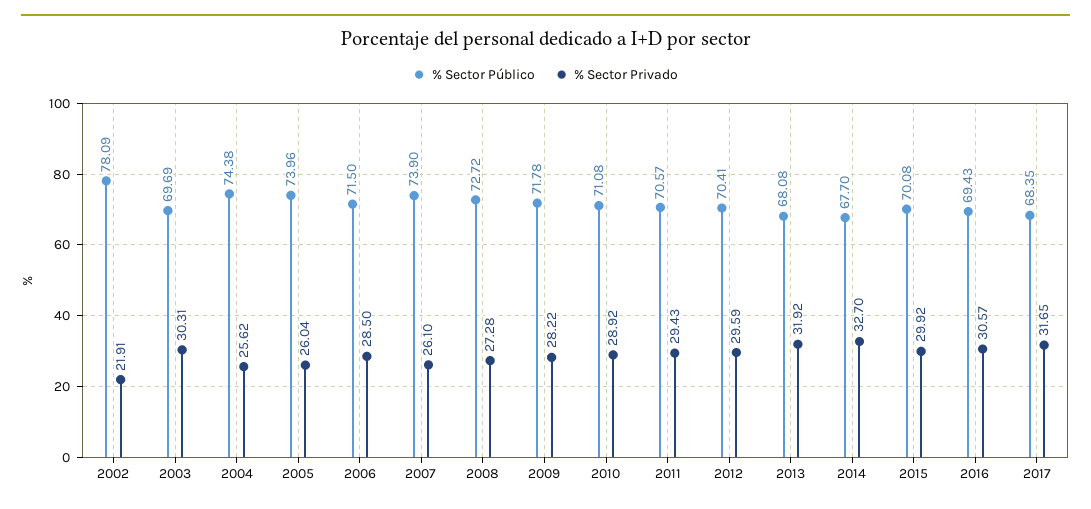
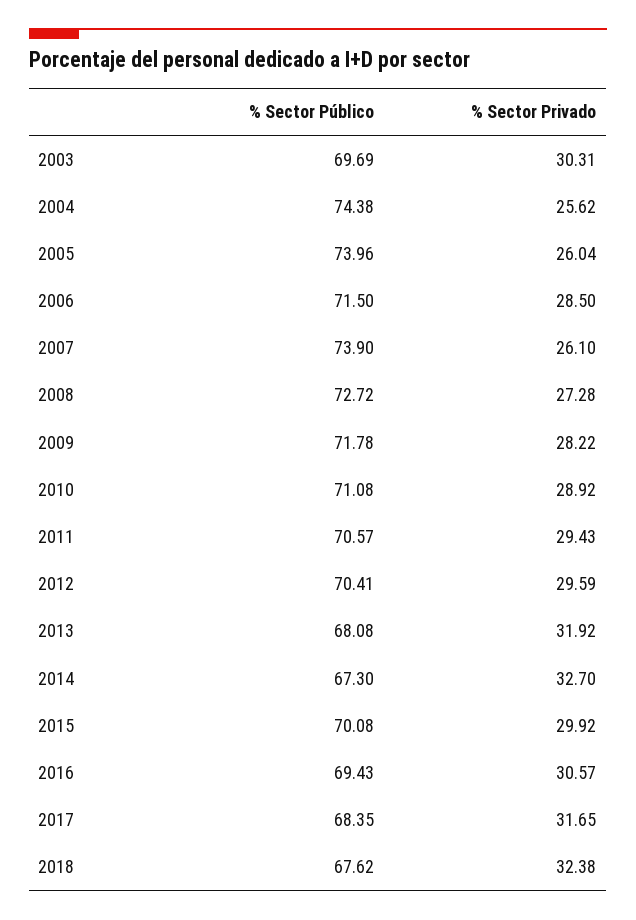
% Sector Público, 2002: 78.09 -> none
% Sector Privado, 2002: 21.91 -> none
% Sector Público, 2014: 67.7 -> 67.3
% Sector Público, 2018: none -> 67.62
% Sector Privado, 2018: none -> 32.38

